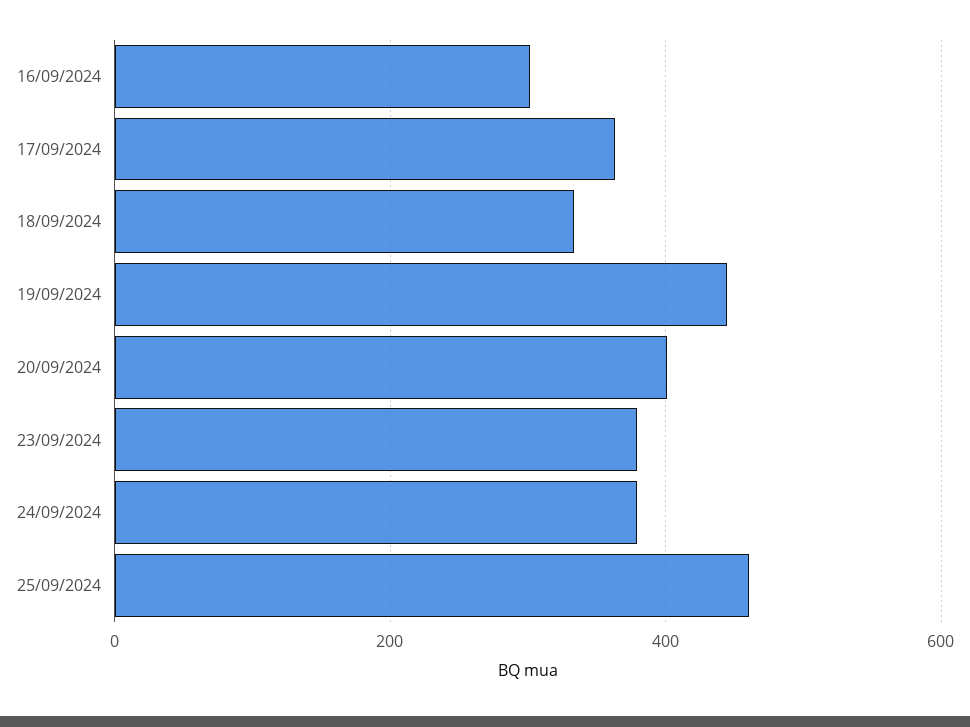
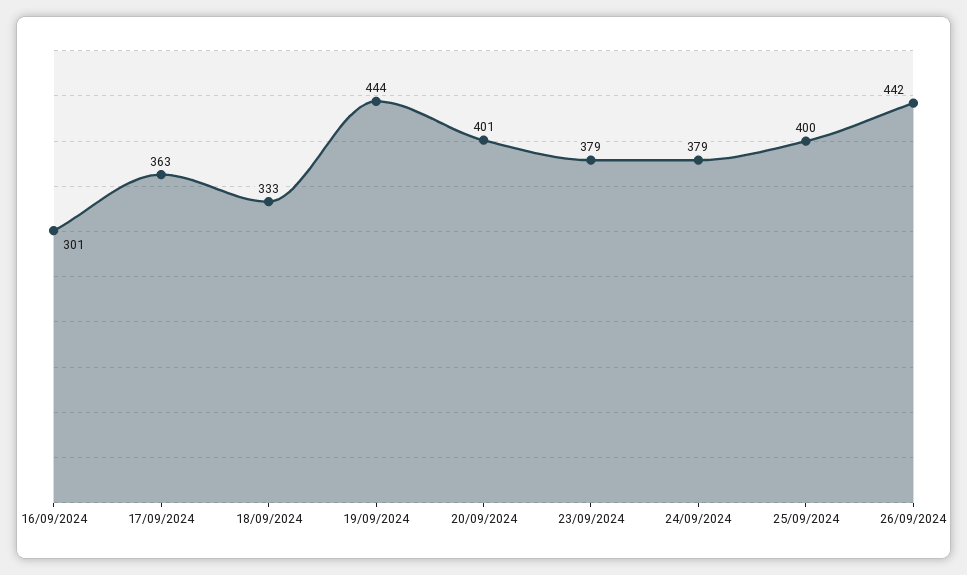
25/09/2024: 460 -> 400
26/09/2024: none -> 442

